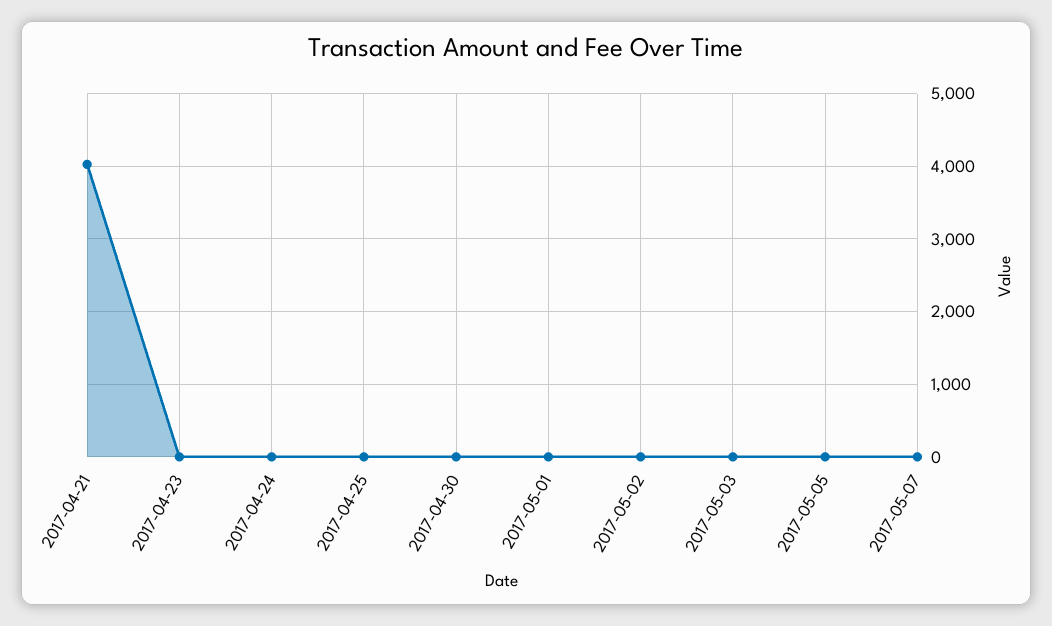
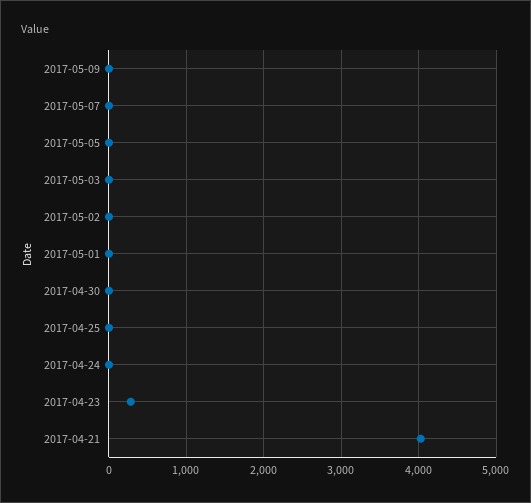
2017-04-23: 0 -> 300
2017-05-09: none -> 0

